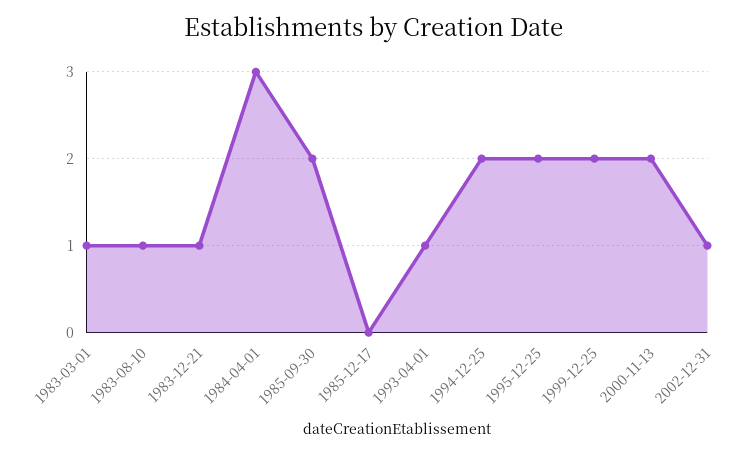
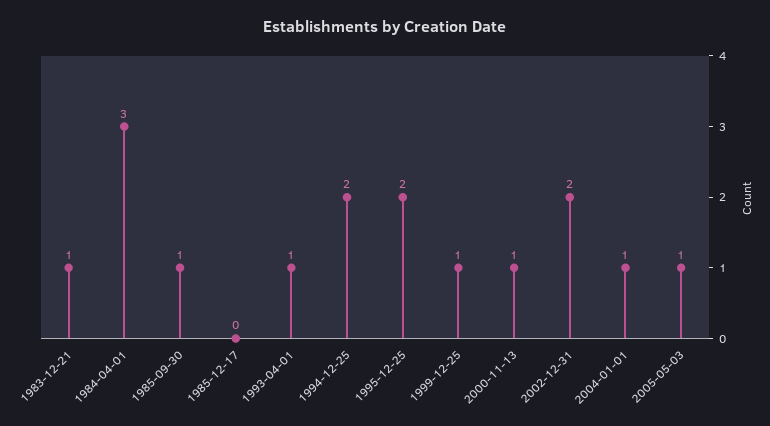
1983-03-01: 1 -> none
1983-08-10: 1 -> none
1985-09-30: 2 -> 1
1999-12-25: 2 -> 1
2000-11-13: 2 -> 1
2002-12-31: 1 -> 2
2004-01-01: none -> 1
2005-05-03: none -> 1

